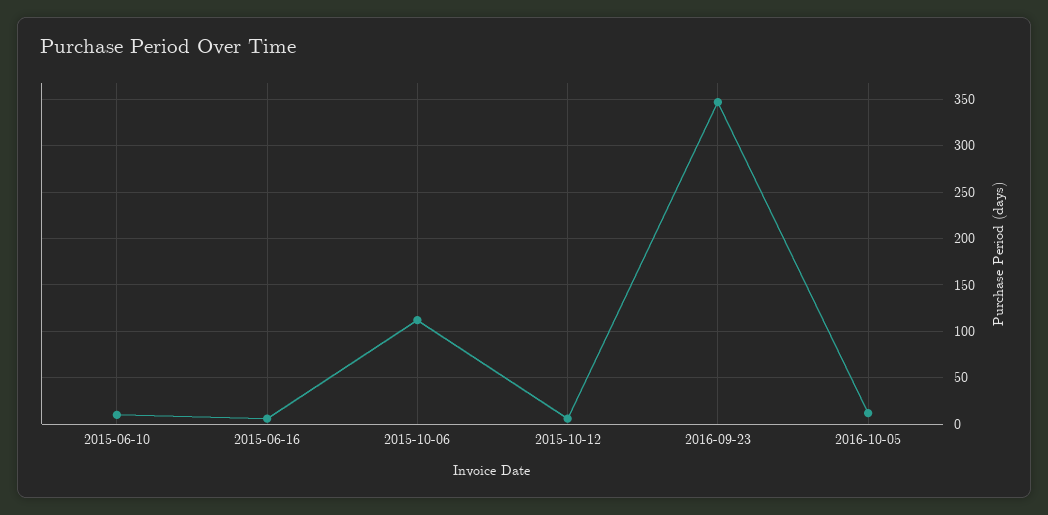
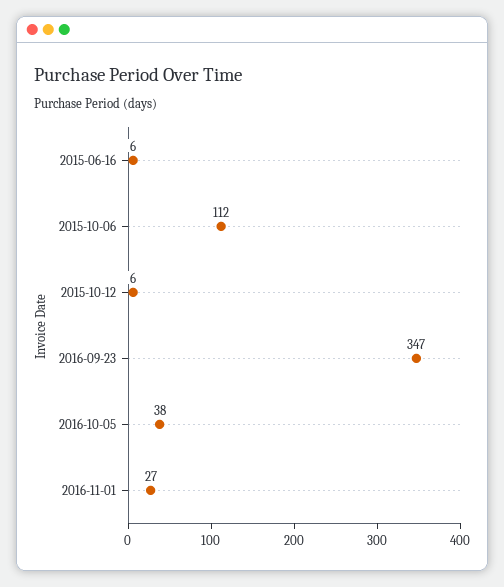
2015-06-10: 10 -> none
2016-10-05: 10 -> 38
2016-11-01: none -> 27

